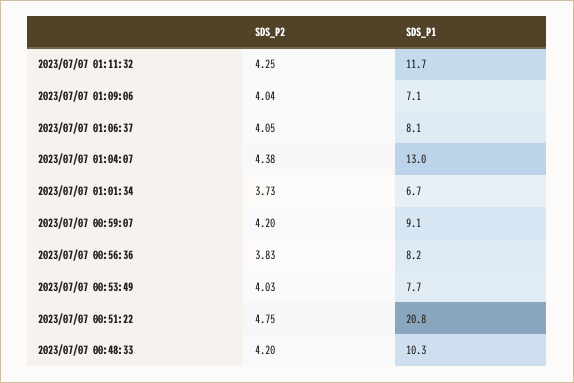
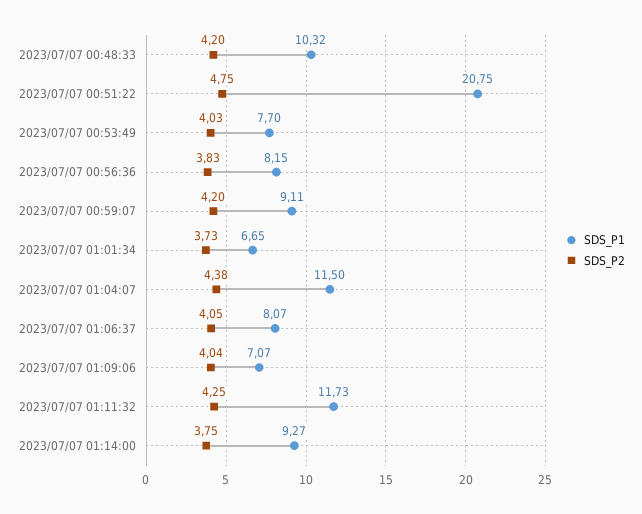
SDS_P1, 2023/07/07 01:04:07: 13 -> 11.5
SDS_P1, 2023/07/07 01:14:00: none -> 9.27
SDS_P2, 2023/07/07 01:14:00: none -> 3.75

